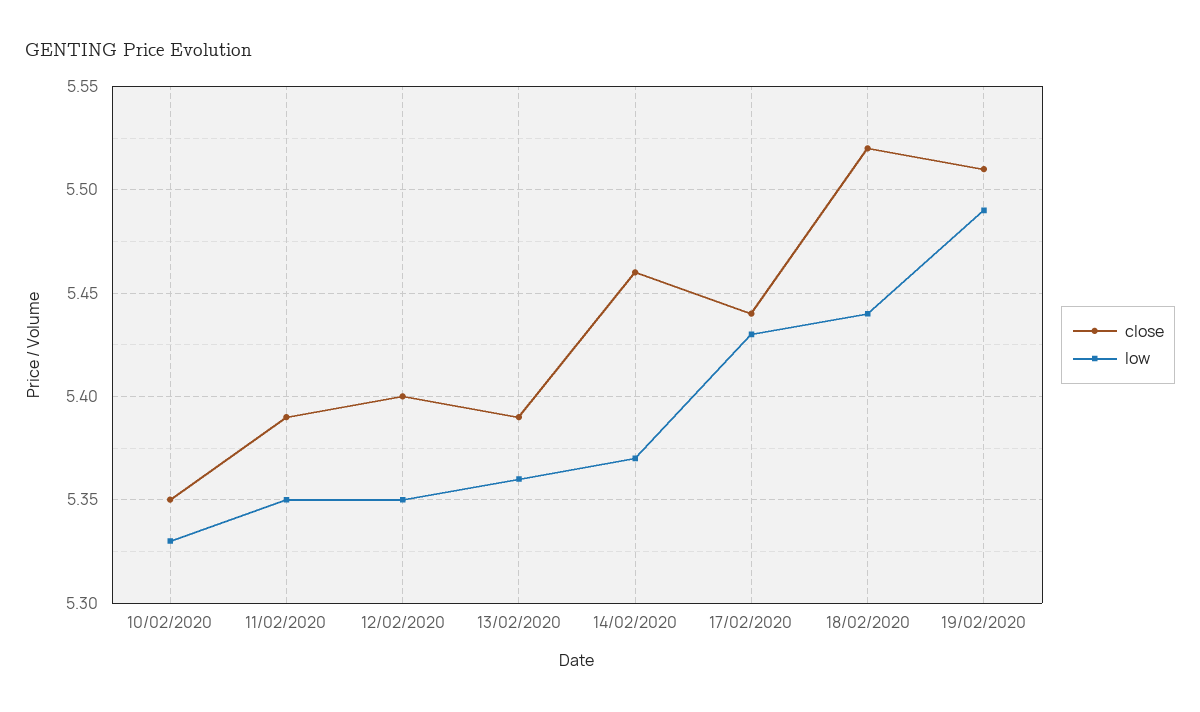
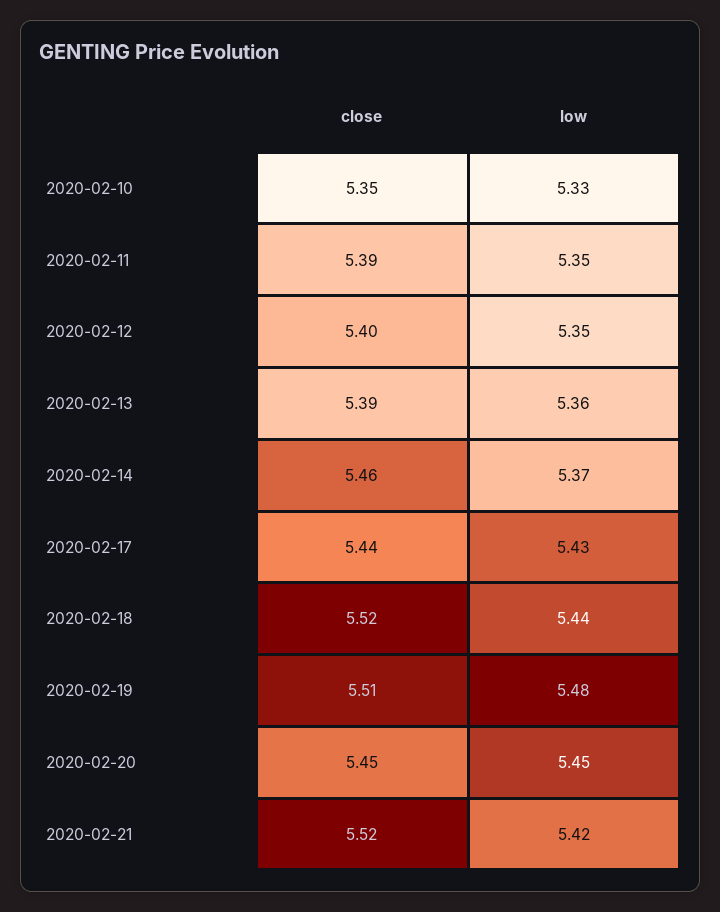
low, 19/02/2020: 5.49 -> 5.48
close, 2020-02-20: none -> 5.45
low, 2020-02-20: none -> 5.45
close, 2020-02-21: none -> 5.52
low, 2020-02-21: none -> 5.42

